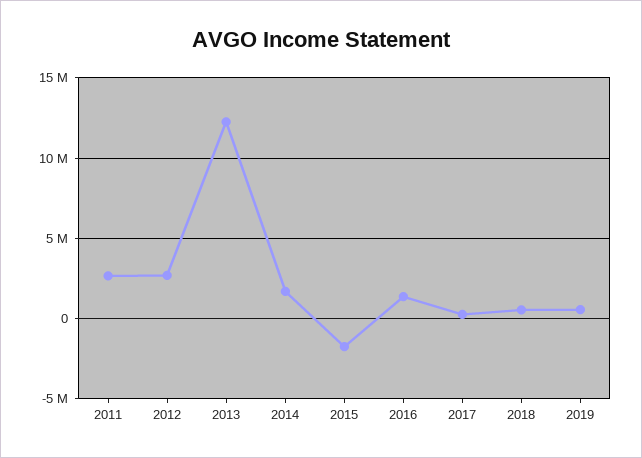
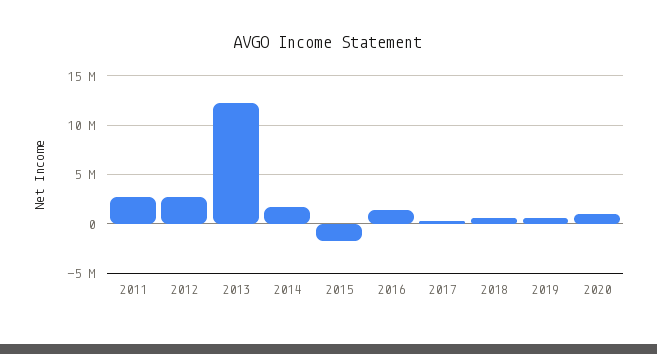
2020: none -> 1000000

